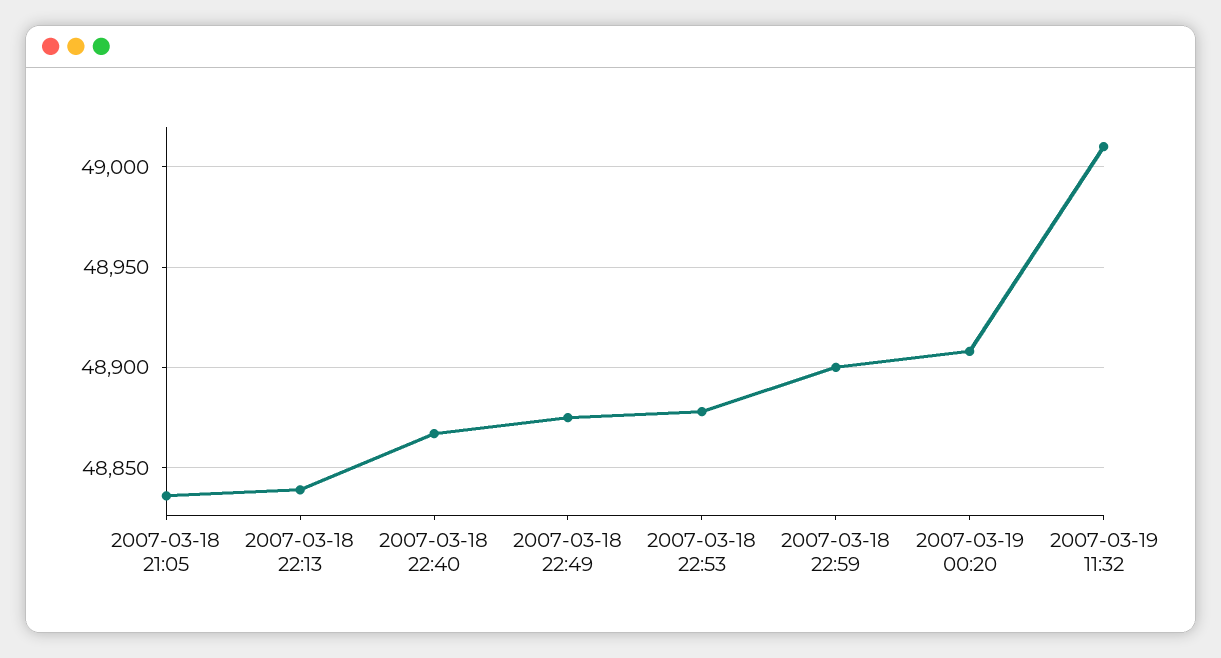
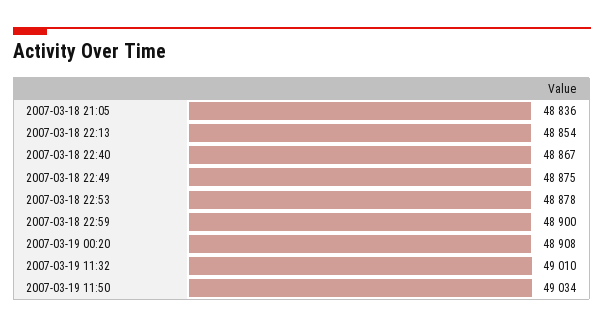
2007-03-18 22:13: 48840 -> 48854
2007-03-19 11:50: none -> 49034

